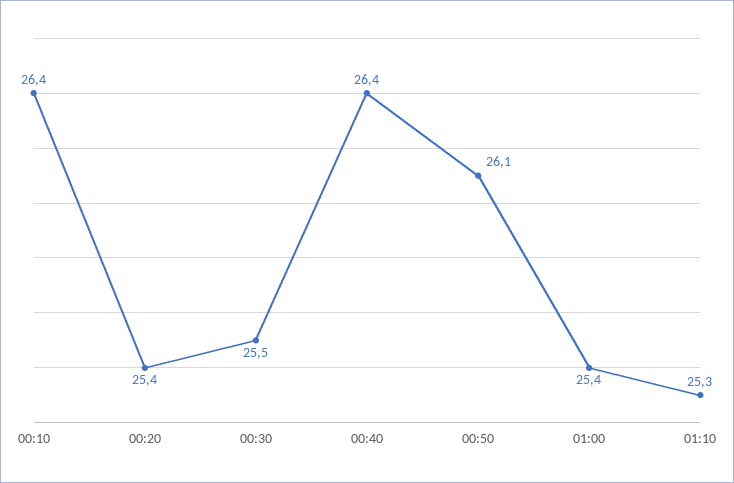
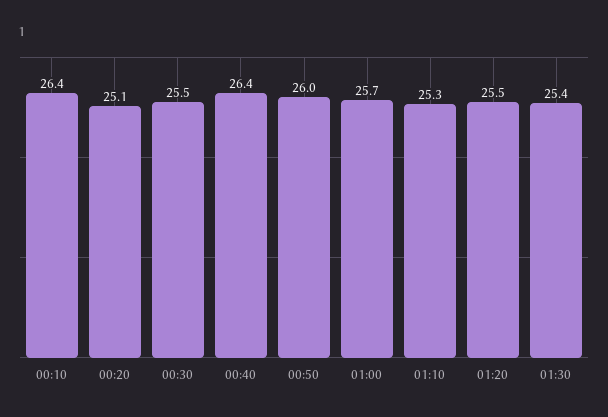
00:20: 25.4 -> 25.1
00:50: 26.1 -> 26
01:00: 25.4 -> 25.7
01:20: none -> 25.5
01:30: none -> 25.4

